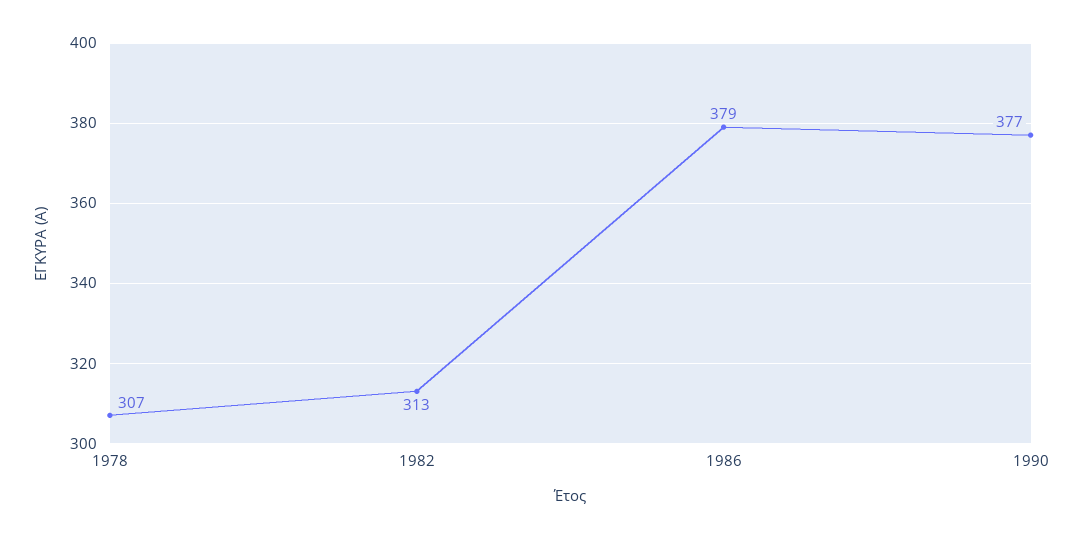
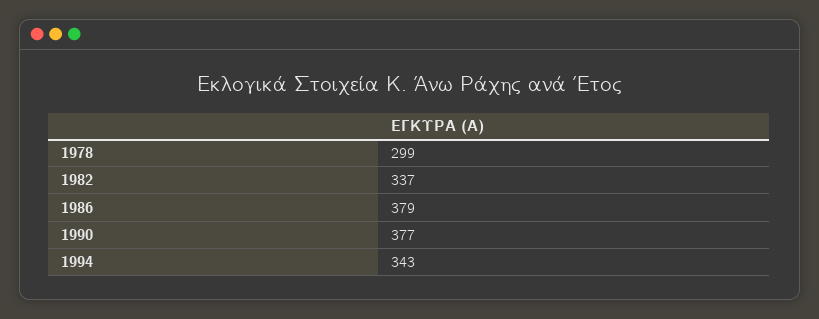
1978: 307 -> 299
1982: 313 -> 337
1994: none -> 343

